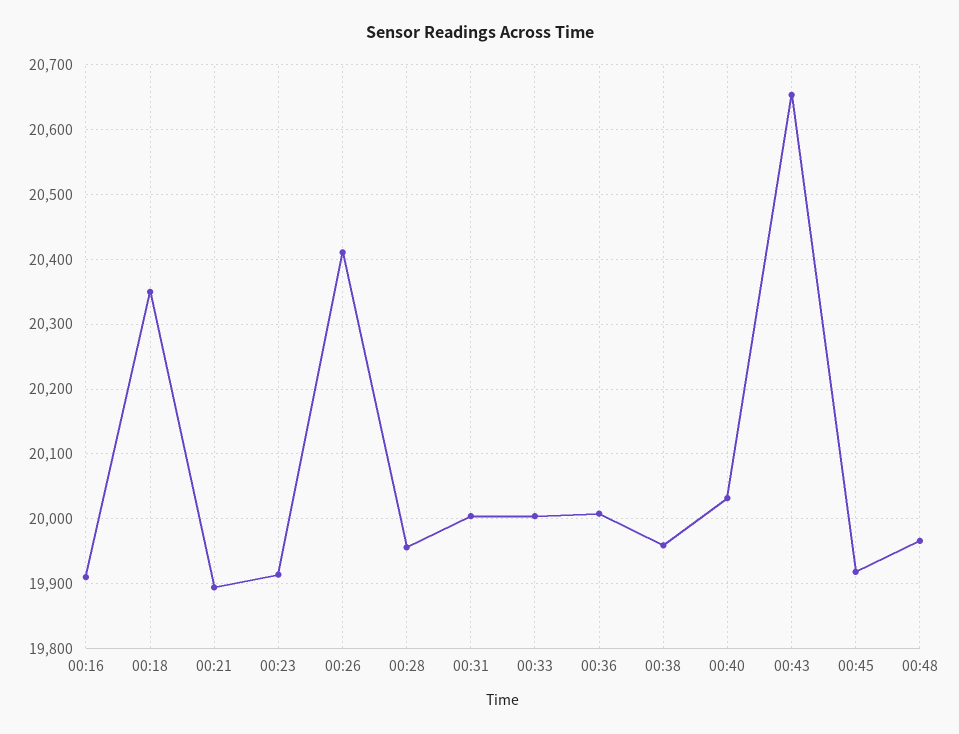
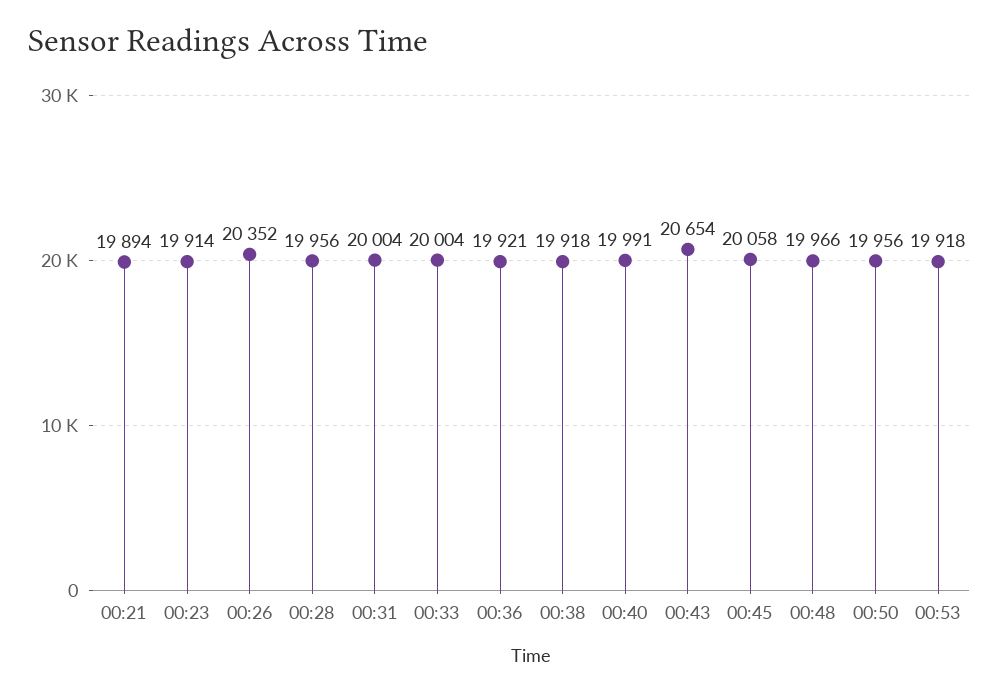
00:16: 19910 -> none
00:18: 20350 -> none
00:26: 20410 -> 20352
00:36: 20010 -> 19921
00:38: 19960 -> 19918
00:40: 20030 -> 19991
00:45: 19920 -> 20058
00:50: none -> 19956
00:53: none -> 19918

